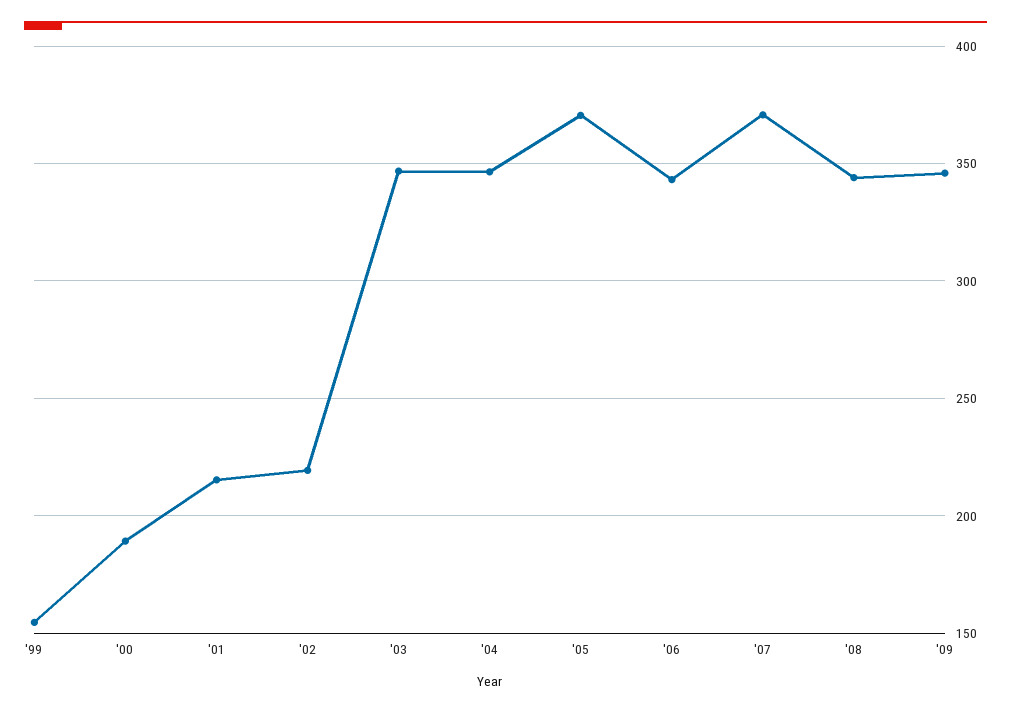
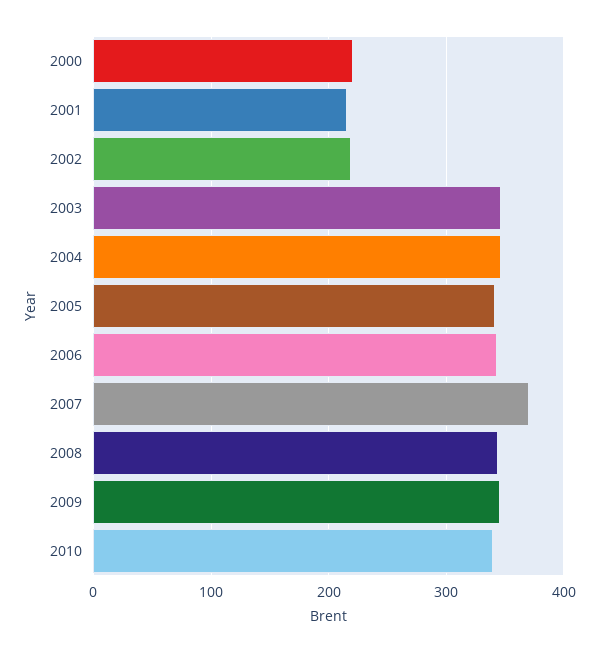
'99: 155 -> none
'00: 190 -> 220
'05: 370 -> 340
2010: none -> 340

